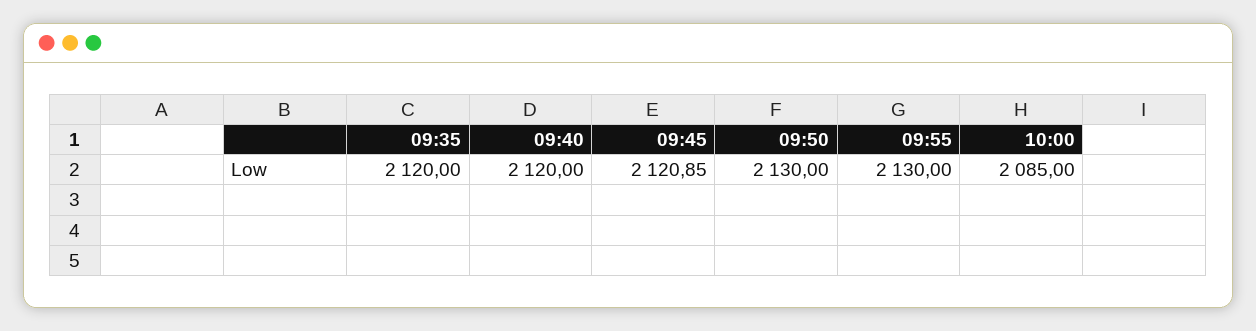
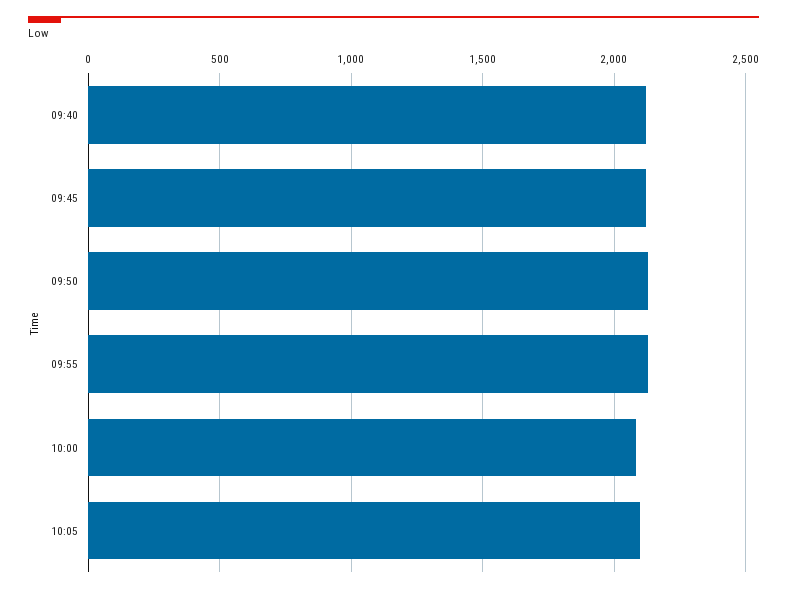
09:35: 2120 -> none
10:05: none -> 2100

